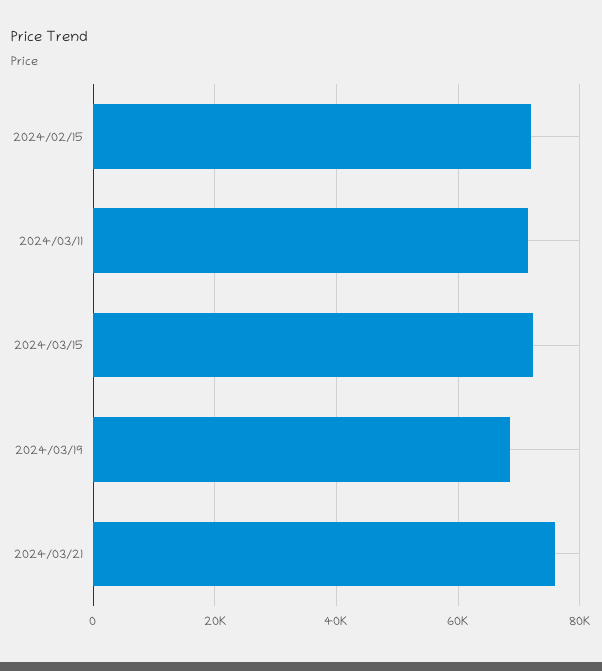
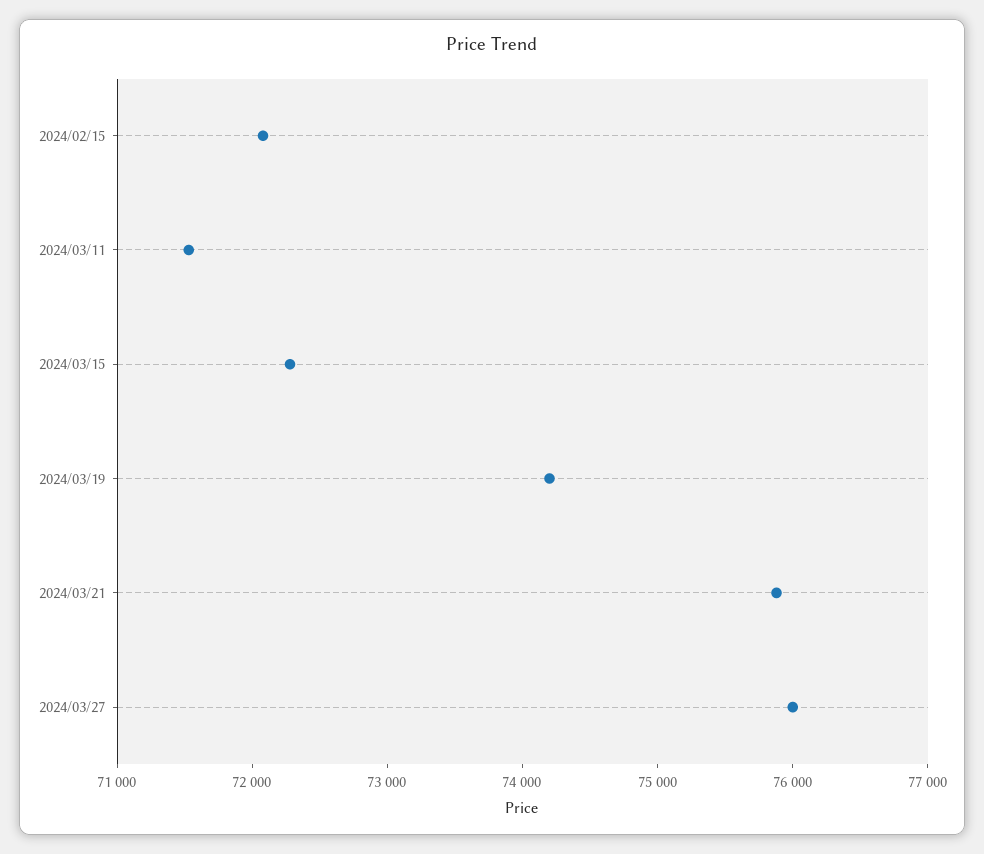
2024/03/19: 68000 -> 74200
2024/03/27: none -> 76000

